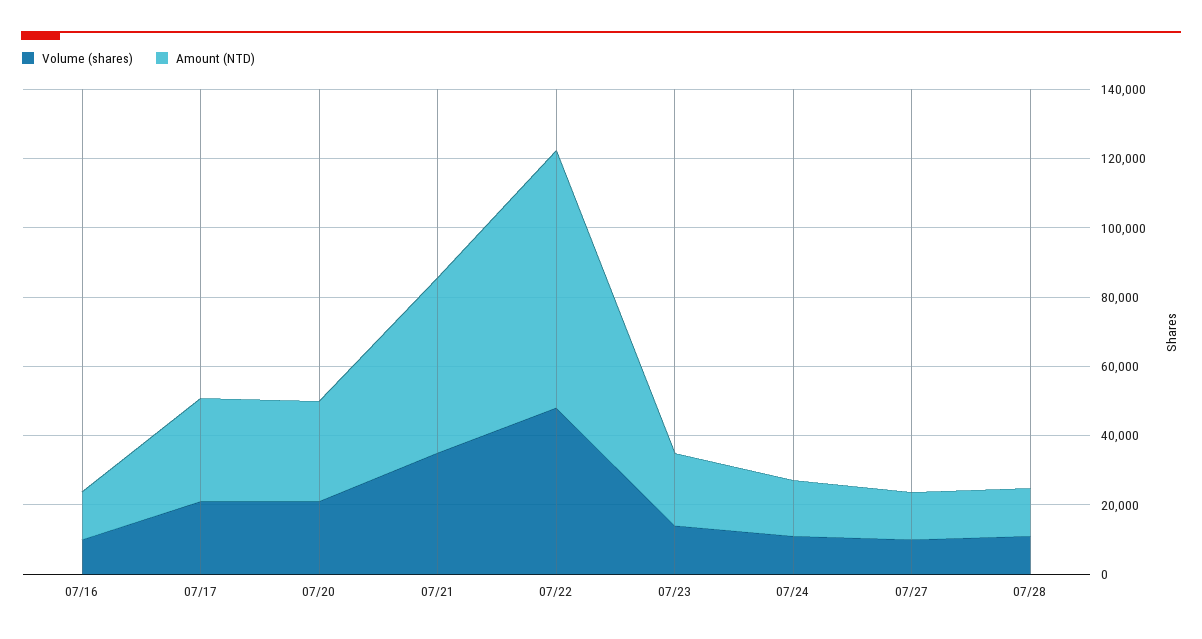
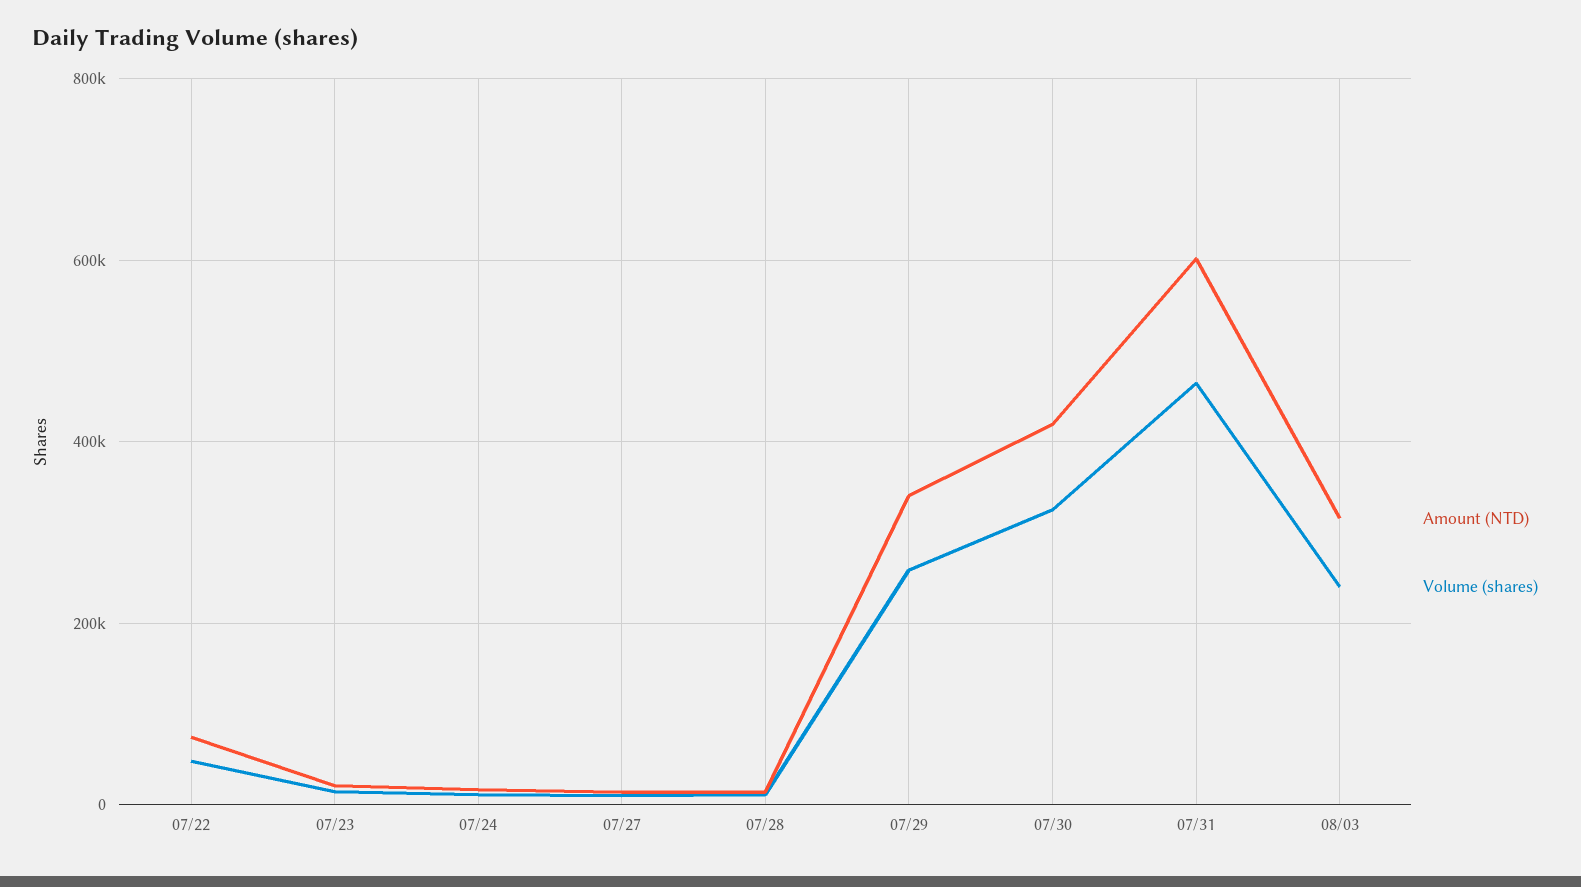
Volume (shares), 07/16: 10000 -> none
Amount (NTD), 07/16: 15000 -> none
Volume (shares), 07/17: 20000 -> none
Amount (NTD), 07/17: 30000 -> none
Volume (shares), 07/20: 20000 -> none
Amount (NTD), 07/20: 30000 -> none
Volume (shares), 07/21: 35000 -> none
Amount (NTD), 07/21: 50000 -> none
Amount (NTD), 07/29: none -> 340000
Volume (shares), 07/29: none -> 260000
Amount (NTD), 07/30: none -> 420000
Volume (shares), 07/30: none -> 320000
Amount (NTD), 07/31: none -> 600000
Volume (shares), 07/31: none -> 460000
Amount (NTD), 08/03: none -> 320000
Volume (shares), 08/03: none -> 240000

